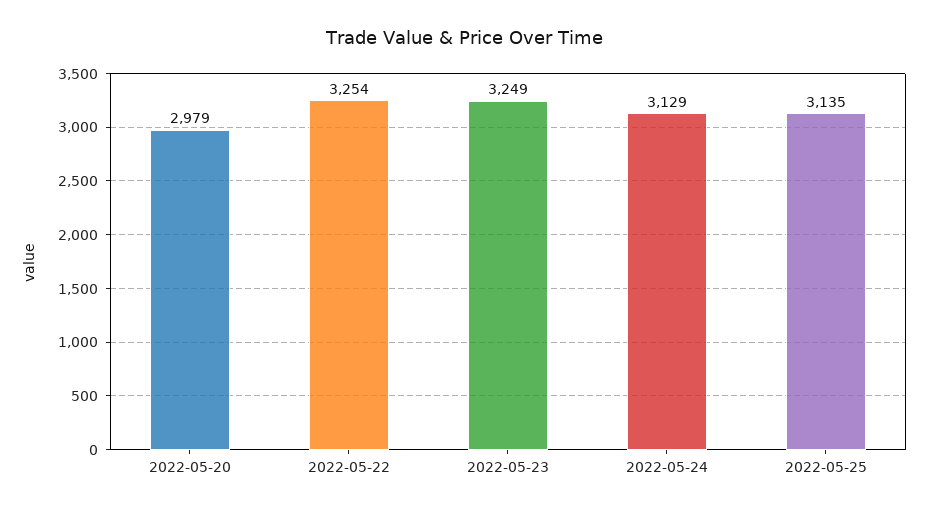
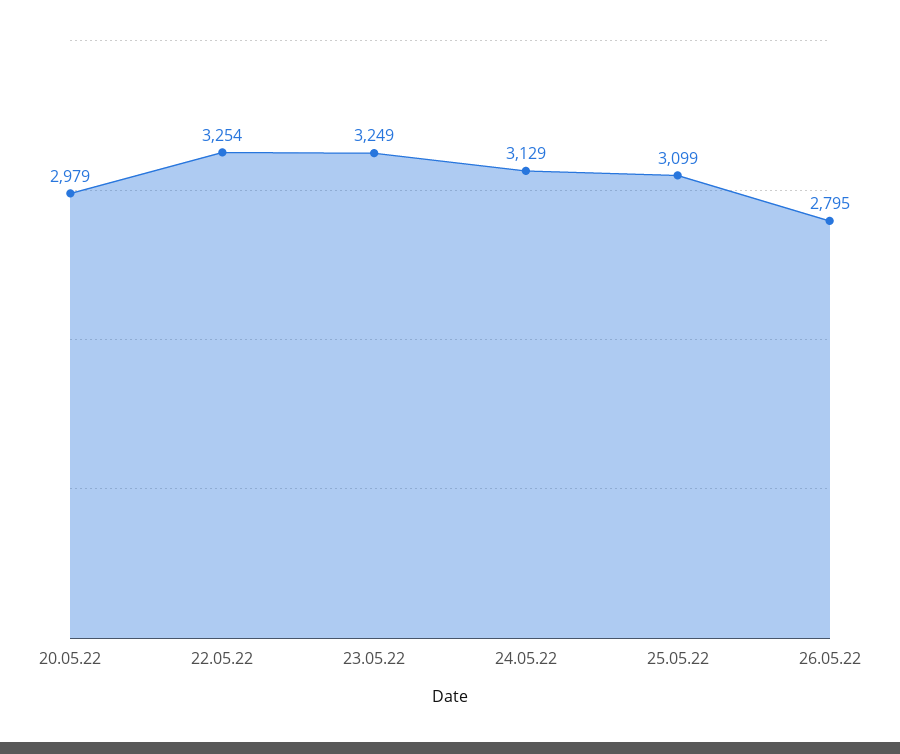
2022-05-25: 3135 -> 3099
26.05.22: none -> 2795

